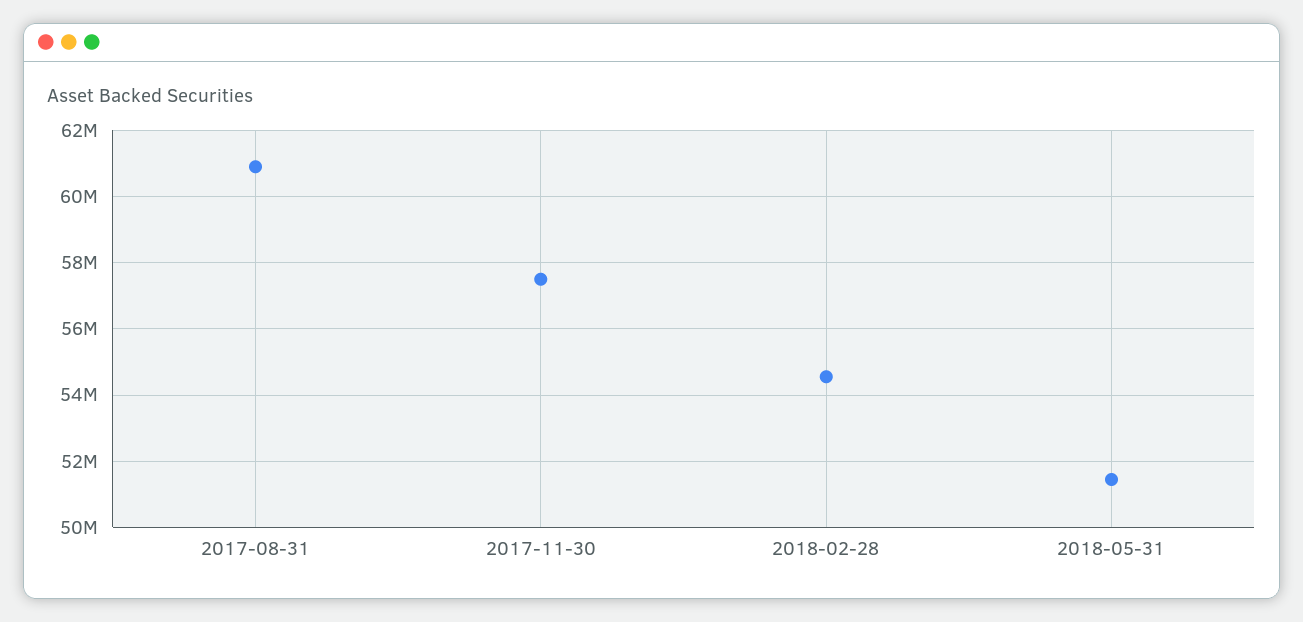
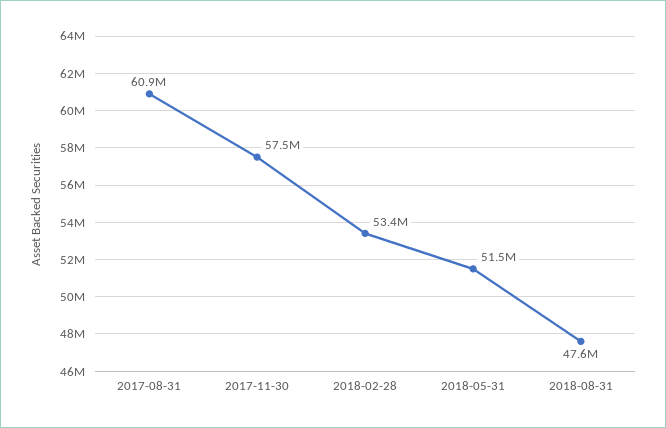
2018-02-28: 54600000 -> 53400000
2018-08-31: none -> 47600000

